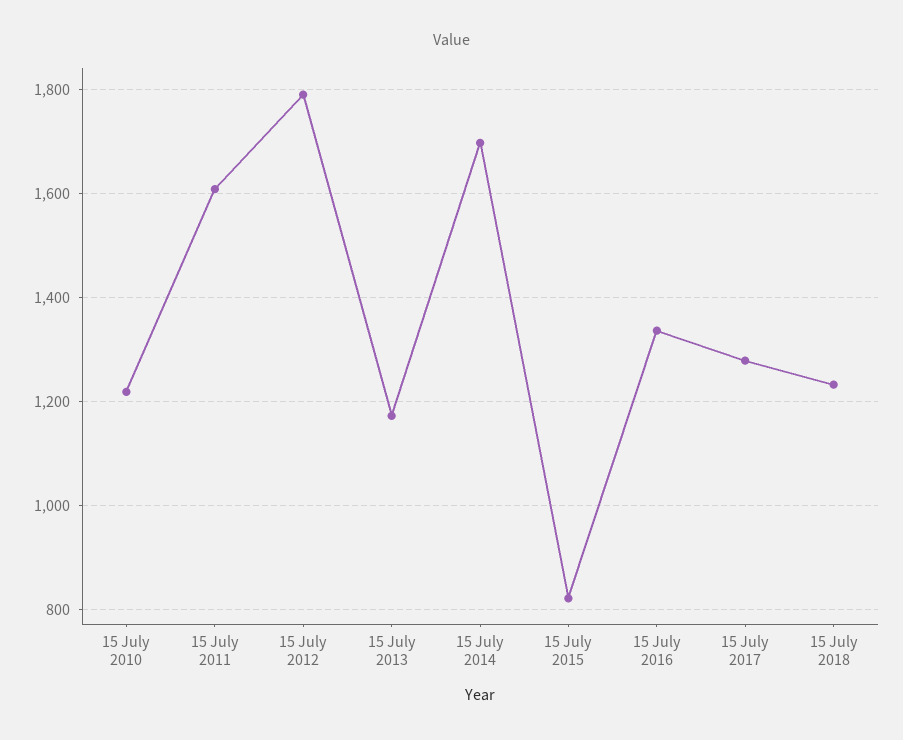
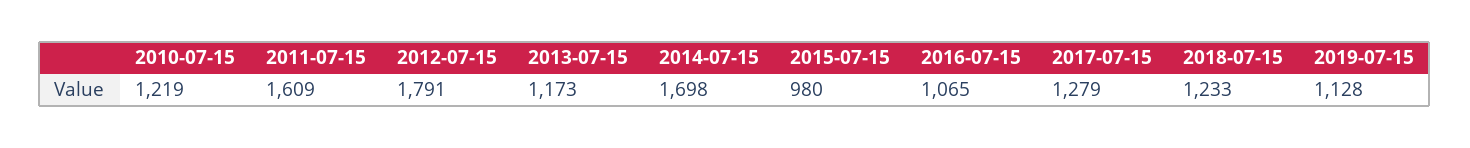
15 July 2015: 820 -> 980
15 July 2016: 1340 -> 1065
2019-07-15: none -> 1128

